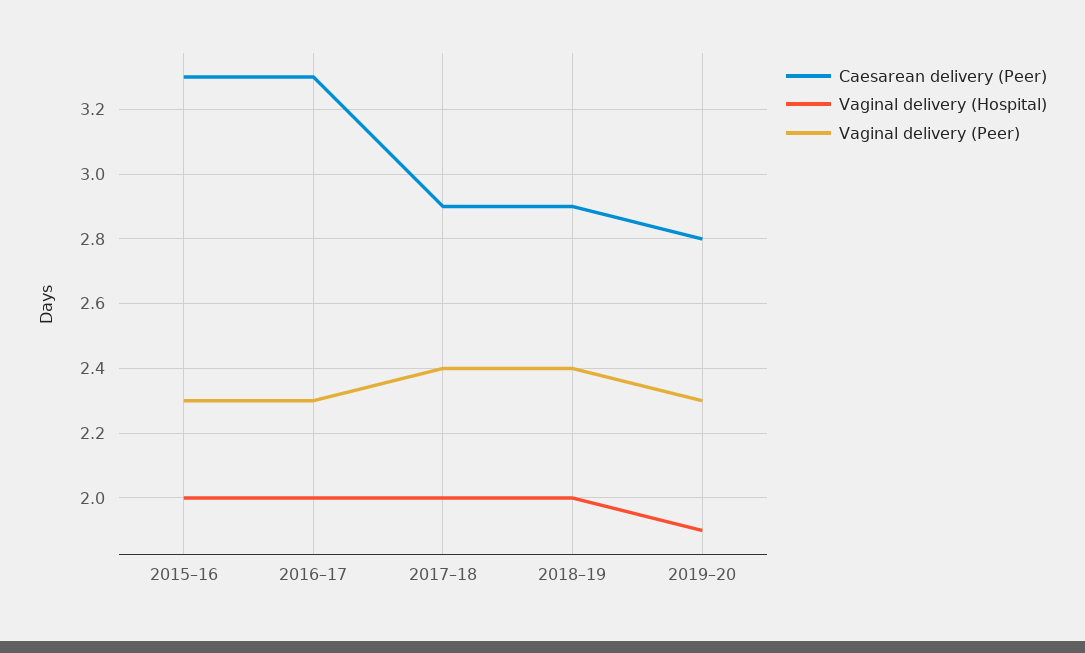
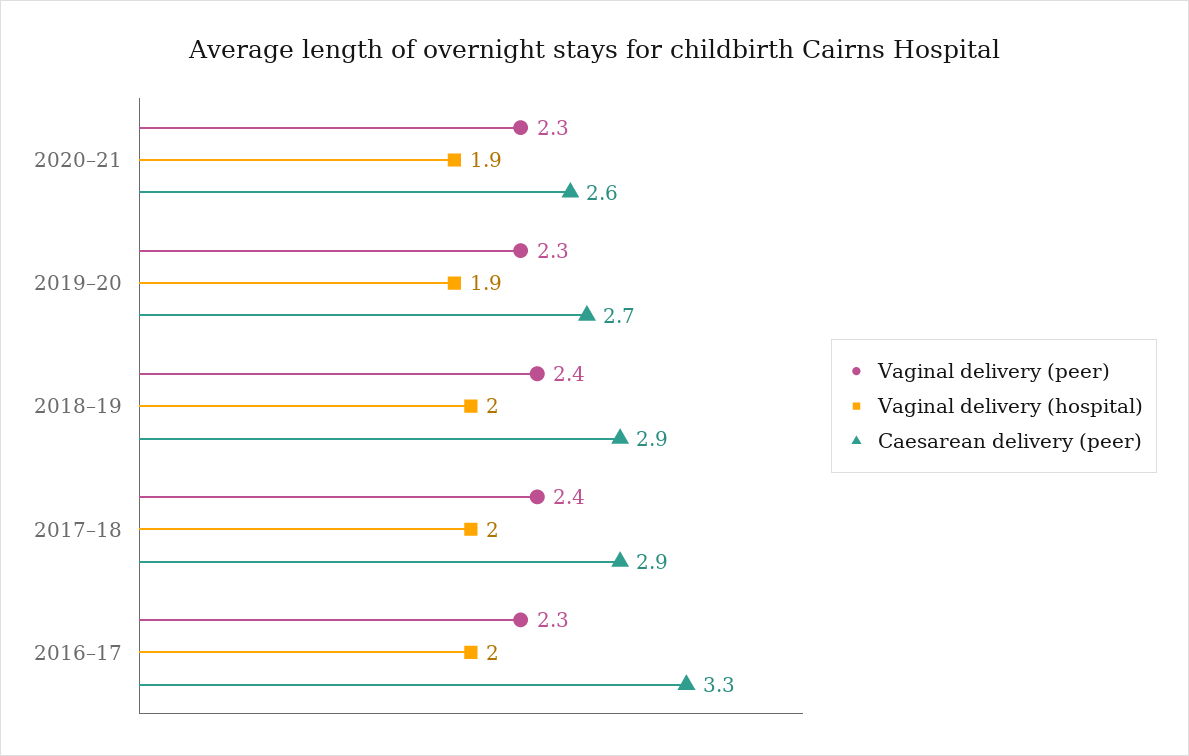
Caesarean delivery (Peer), 2015–16: 3.3 -> none
Vaginal delivery (Hospital), 2015–16: 2 -> none
Vaginal delivery (Peer), 2015–16: 2.3 -> none
Caesarean delivery (Peer), 2019–20: 2.8 -> 2.7
Vaginal delivery (Peer), 2020–21: none -> 2.3
Vaginal delivery (Hospital), 2020–21: none -> 1.9
Caesarean delivery (Peer), 2020–21: none -> 2.6

